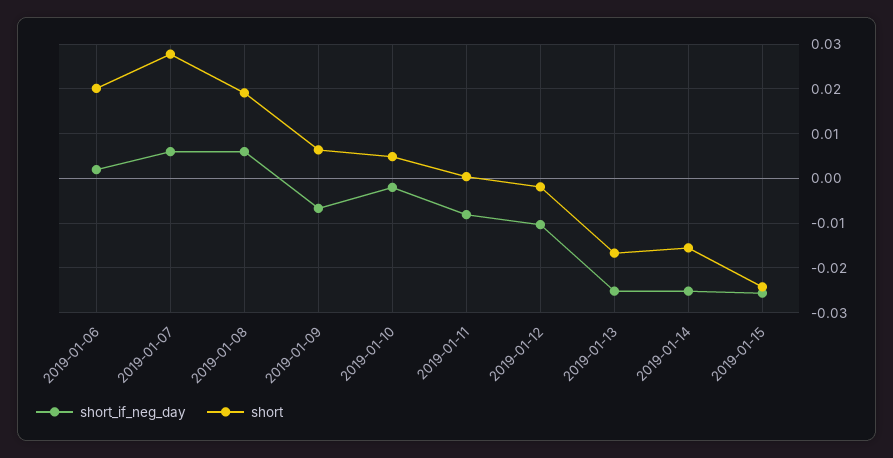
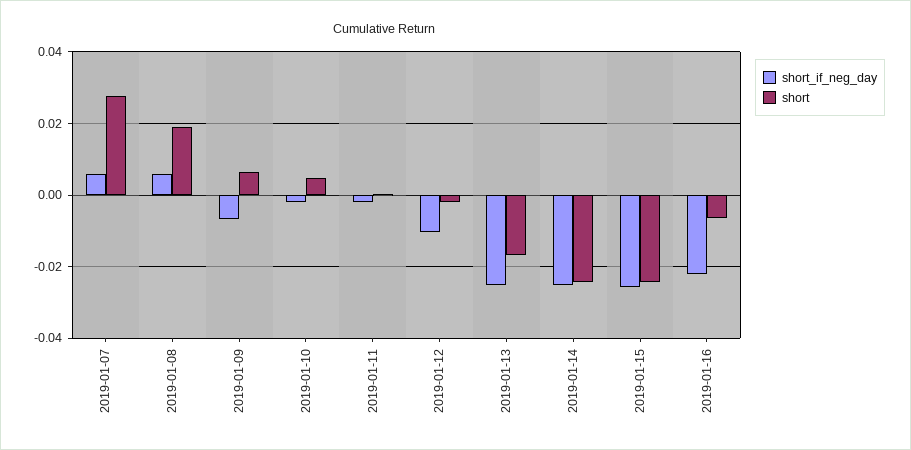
short_if_neg_day, 2019-01-06: 0.002 -> none
short, 2019-01-06: 0.02 -> none
short_if_neg_day, 2019-01-11: -0.008 -> -0.002
short, 2019-01-14: -0.016 -> -0.024
short_if_neg_day, 2019-01-16: none -> -0.022
short, 2019-01-16: none -> -0.006

